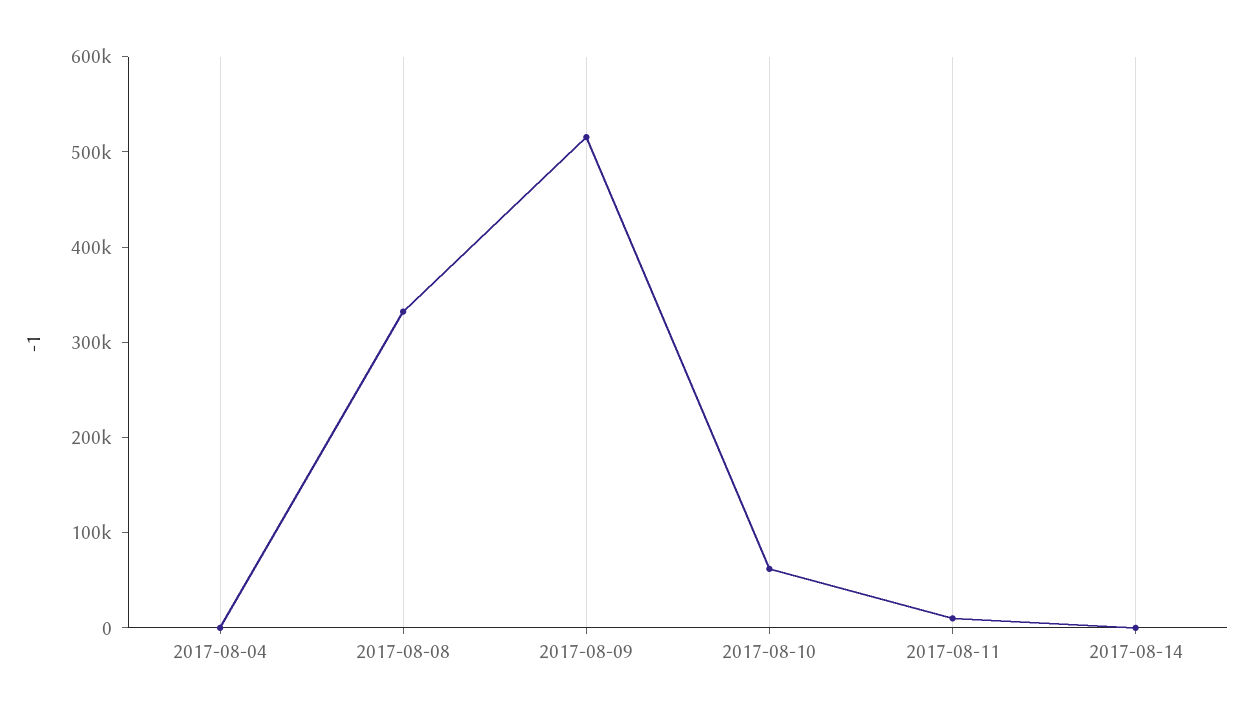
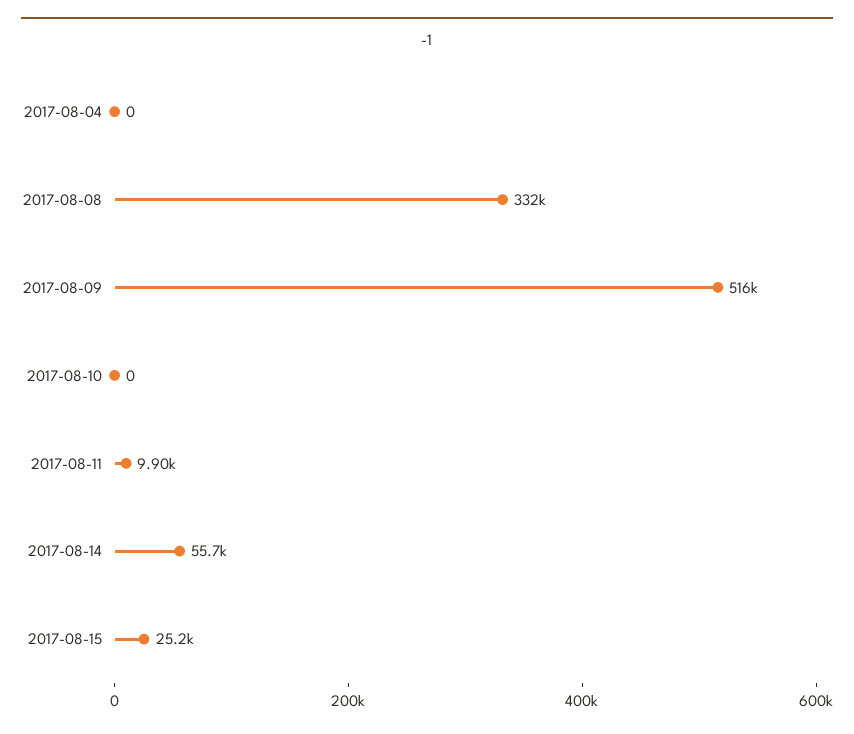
2017-08-10: 60000 -> 0
2017-08-14: 0 -> 55700
2017-08-15: none -> 25200

